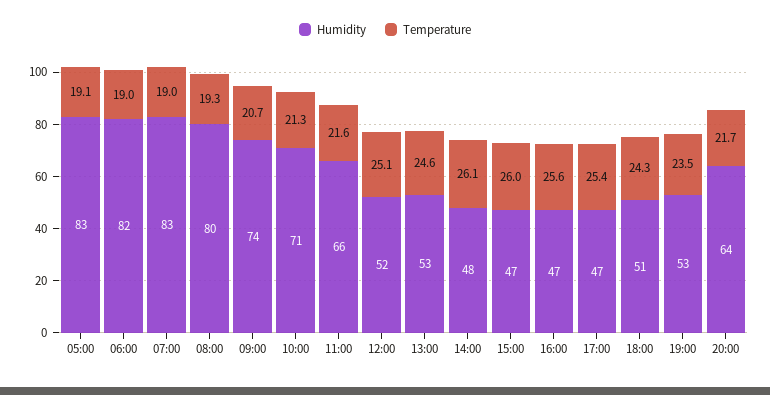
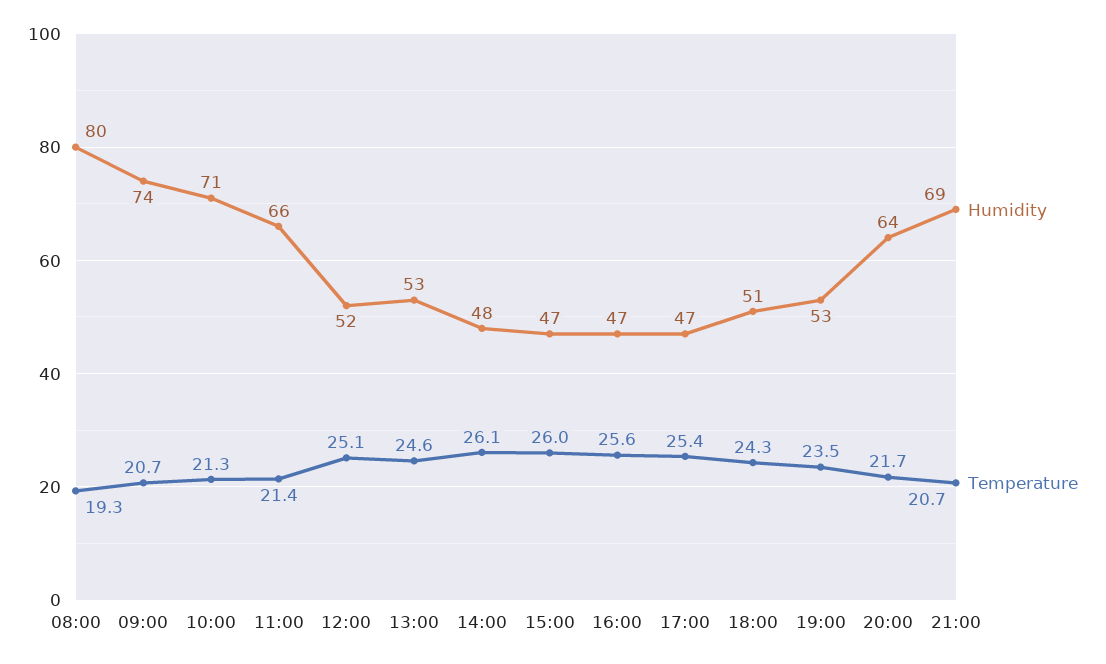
Humidity, 05:00: 83 -> none
Temperature, 05:00: 19.1 -> none
Humidity, 06:00: 82 -> none
Temperature, 06:00: 19 -> none
Humidity, 07:00: 83 -> none
Temperature, 07:00: 19 -> none
Temperature, 11:00: 21.6 -> 21.4
Humidity, 21:00: none -> 69
Temperature, 21:00: none -> 20.7

